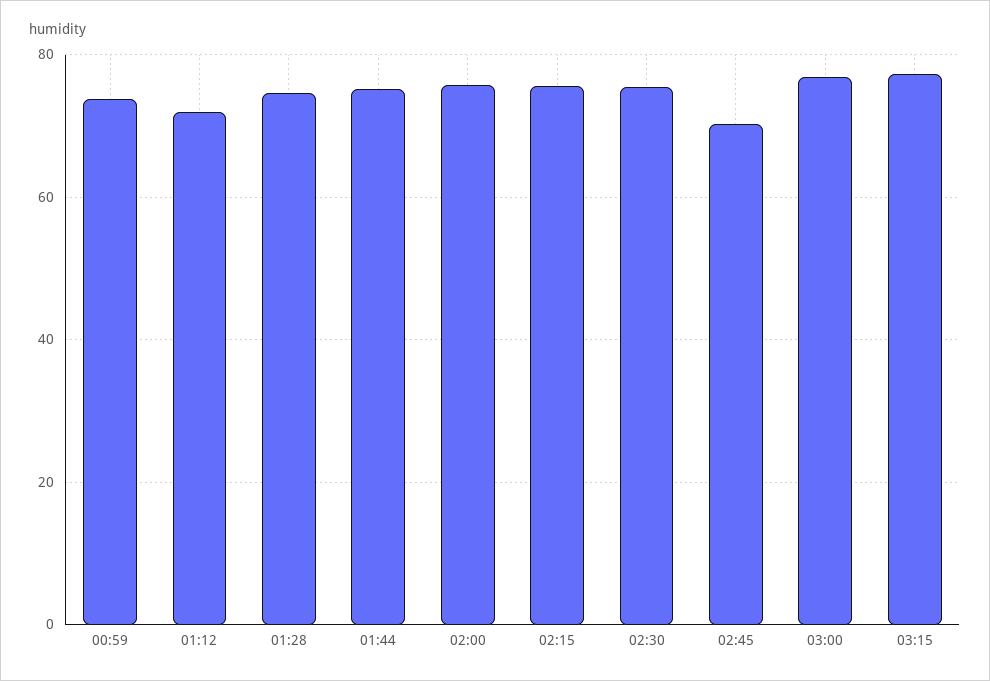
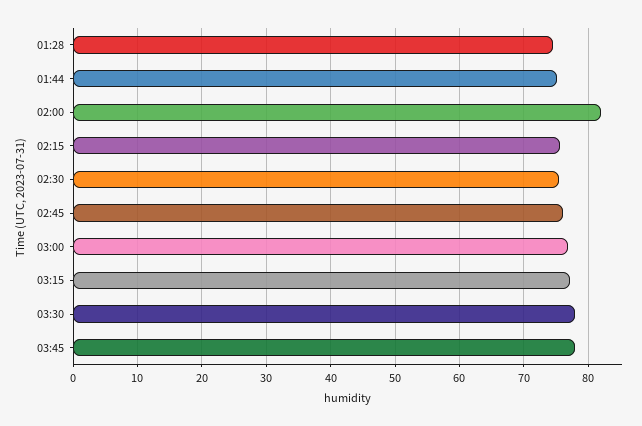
00:59: 74 -> none
01:12: 72 -> none
02:00: 76 -> 82
02:45: 70 -> 76
03:30: none -> 78
03:45: none -> 78

